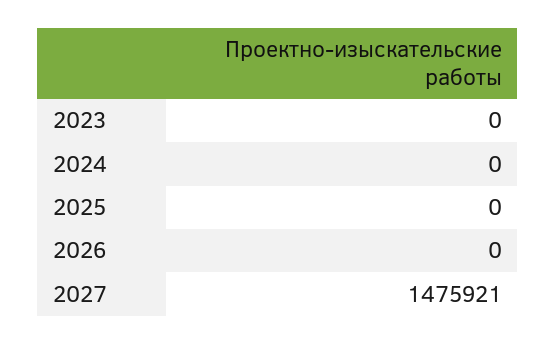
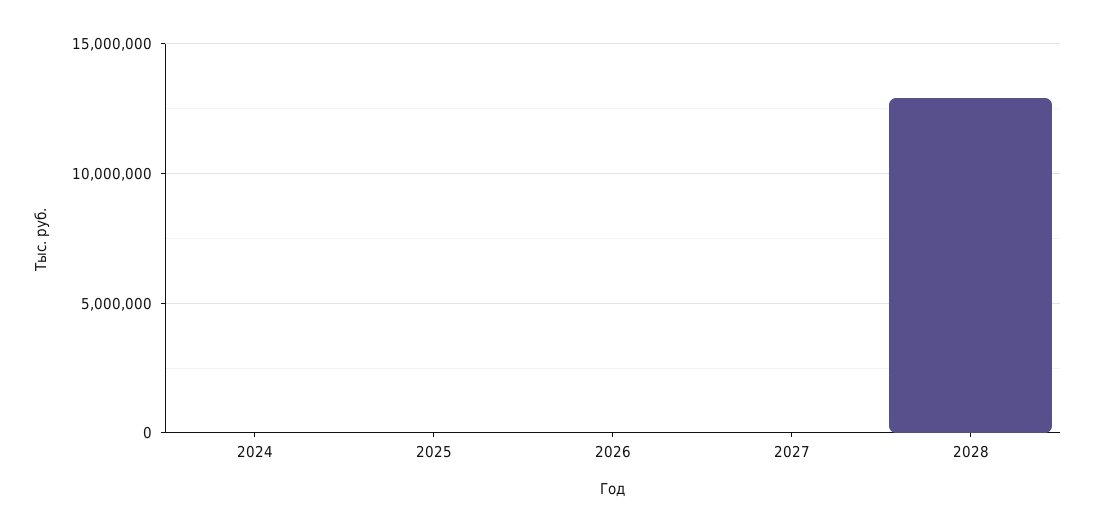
2023: 0 -> none
2027: 1475921 -> 0
2028: none -> 13000000

